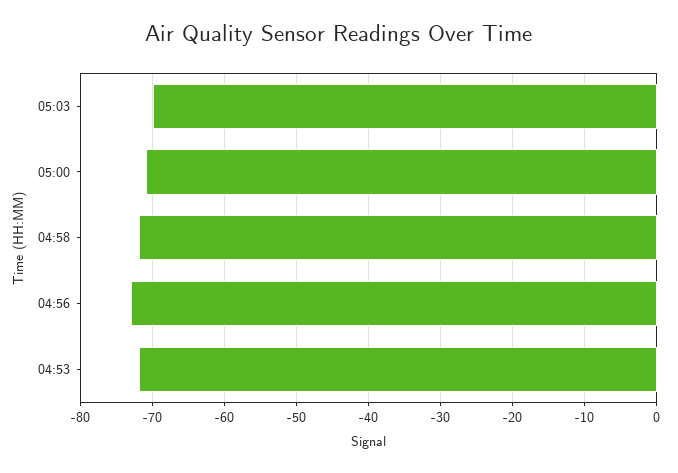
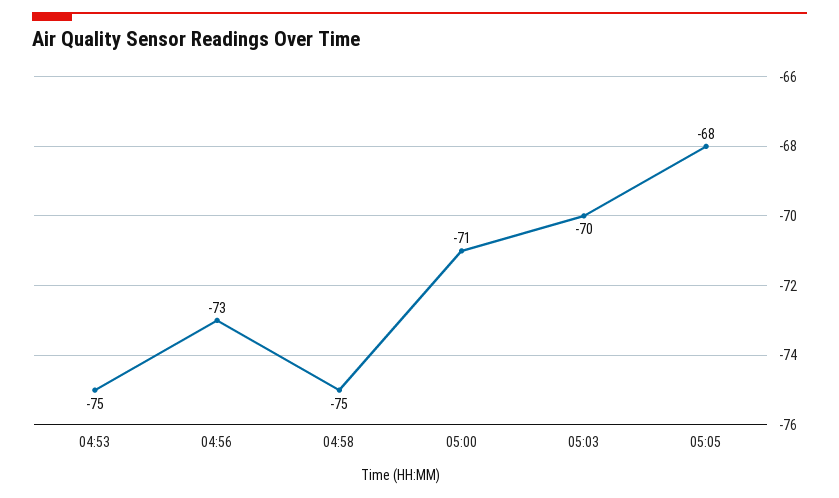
04:58: -72 -> -75
04:53: -72 -> -75
05:05: none -> -68

